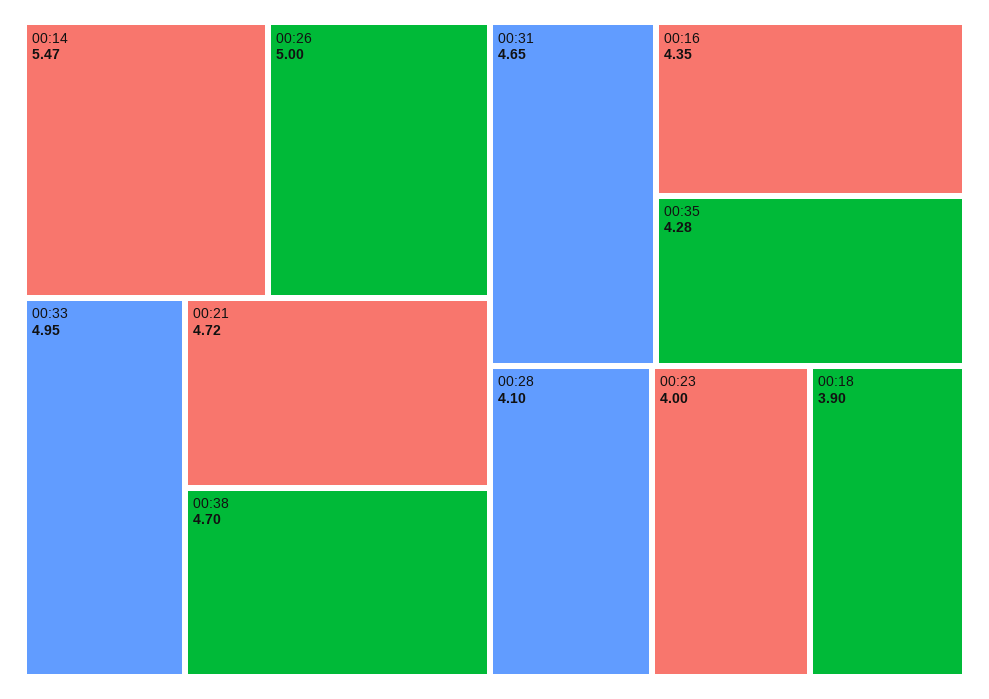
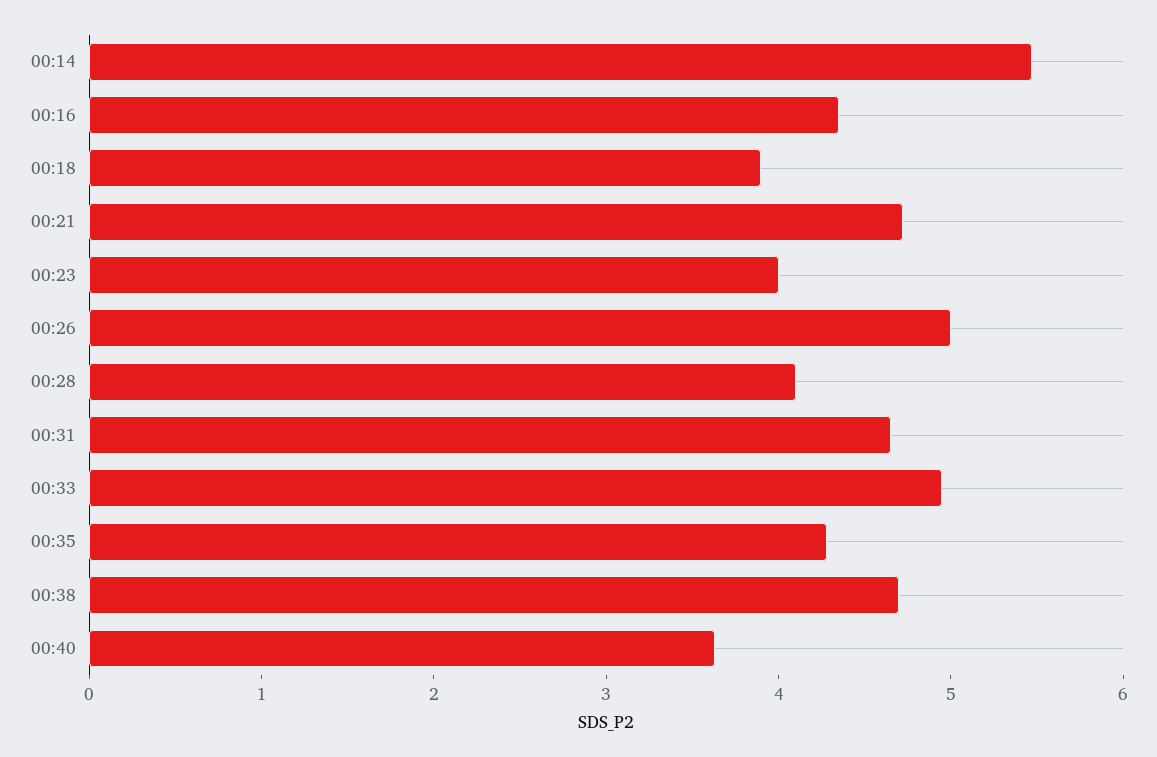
00:40: none -> 3.6

